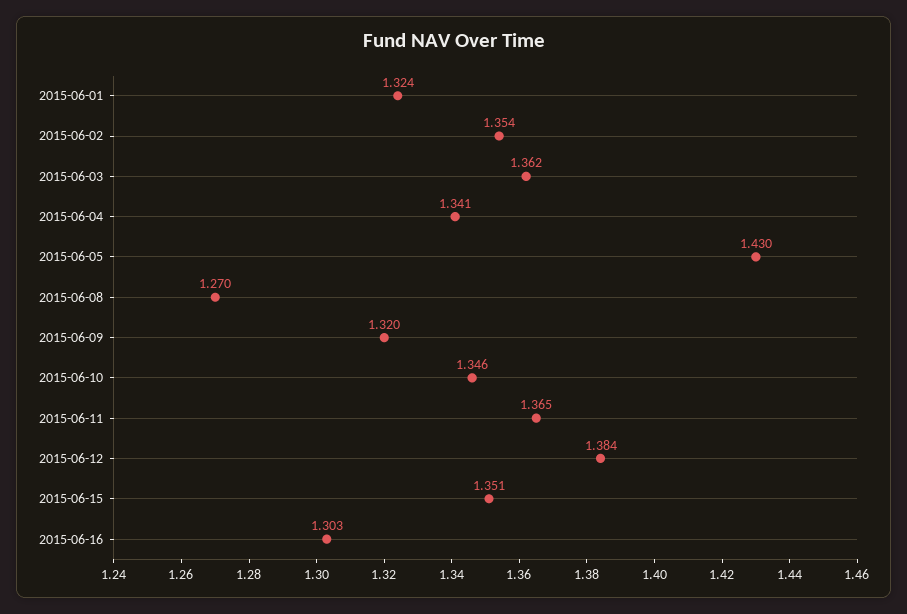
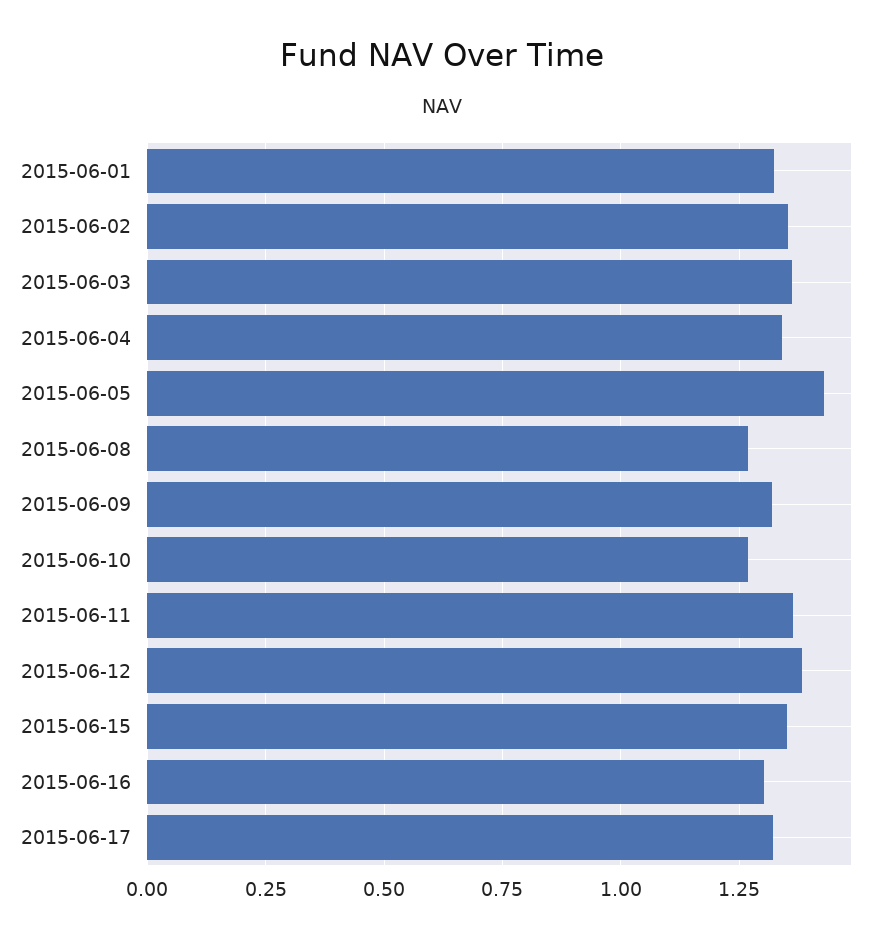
2015-06-10: 1.346 -> 1.275
2015-06-17: none -> 1.325

